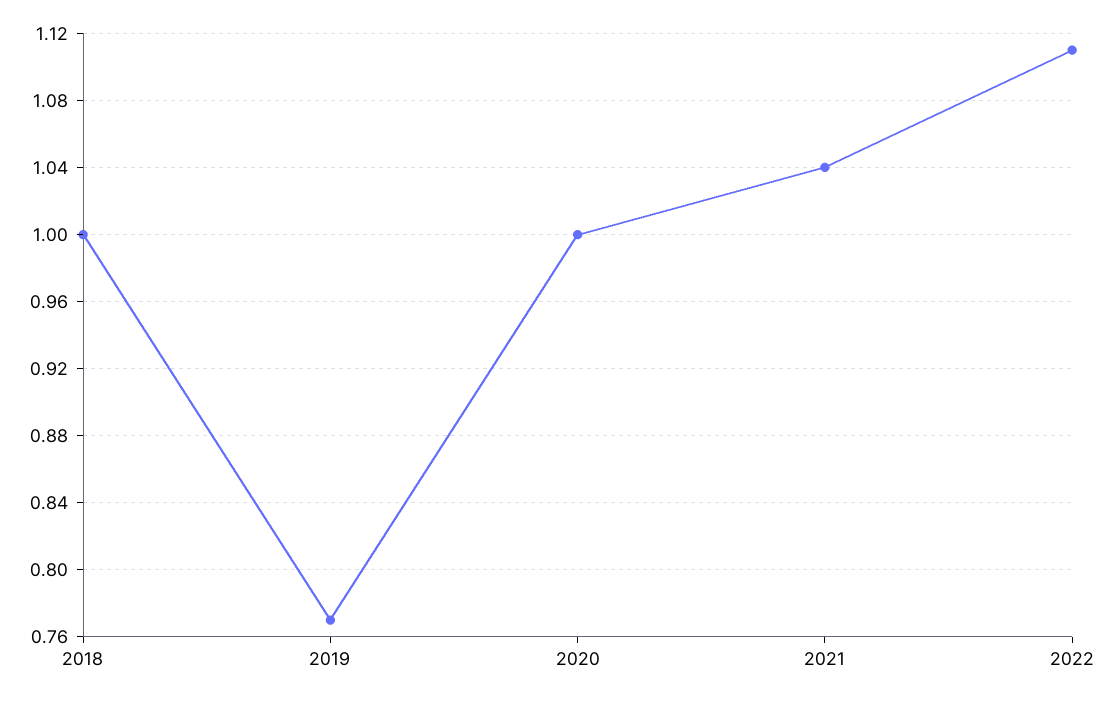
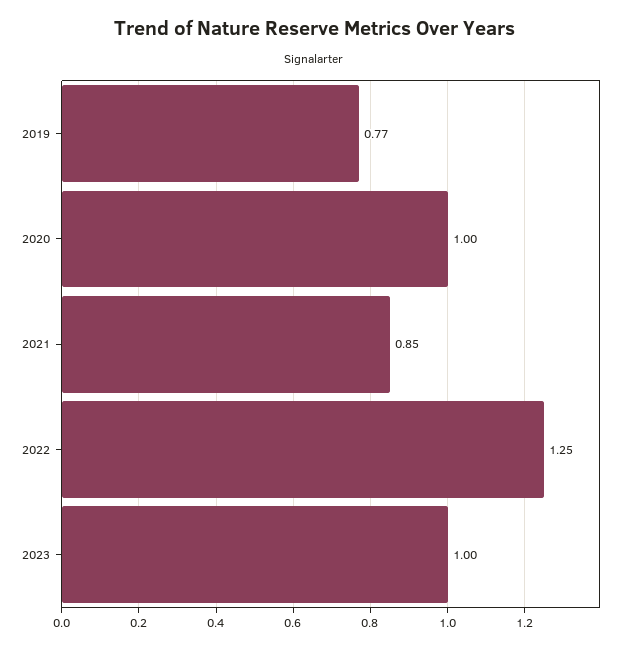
2018: 1 -> none
2021: 1.04 -> 0.85
2022: 1.11 -> 1.25
2023: none -> 1

